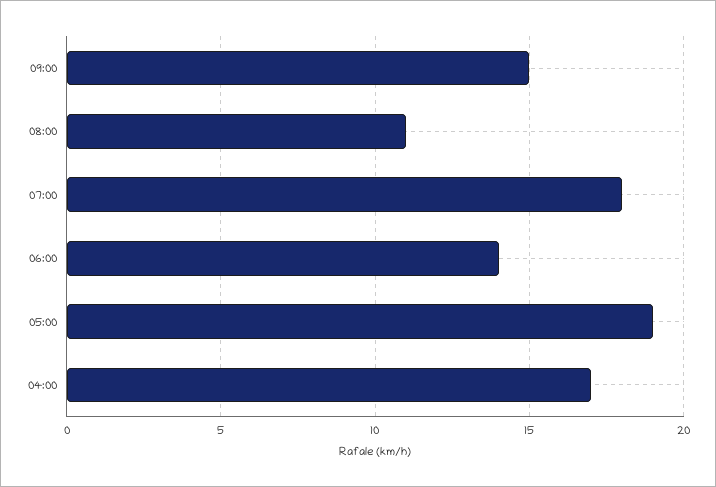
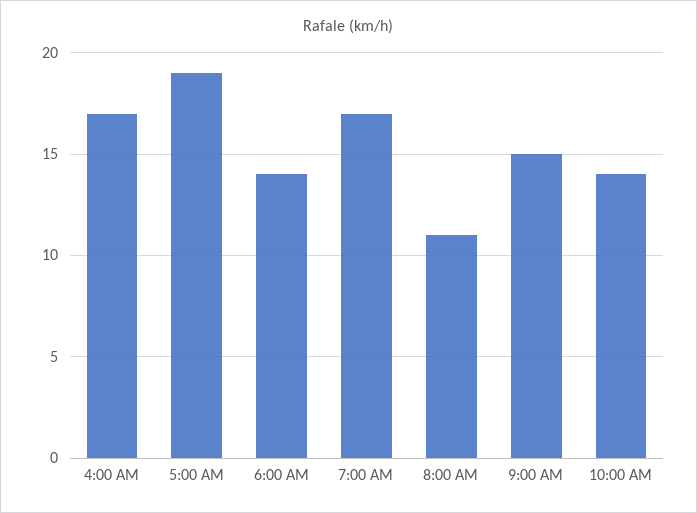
07:00: 18 -> 17
10:00 AM: none -> 14

